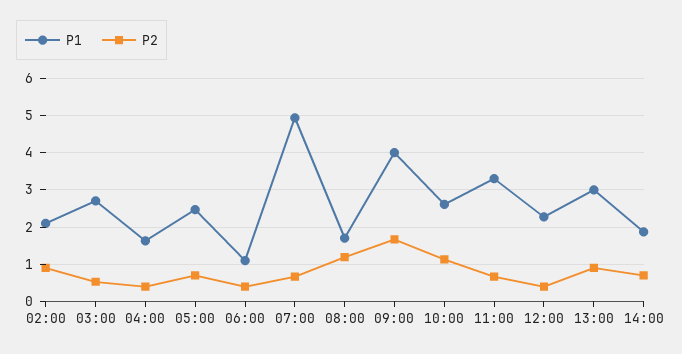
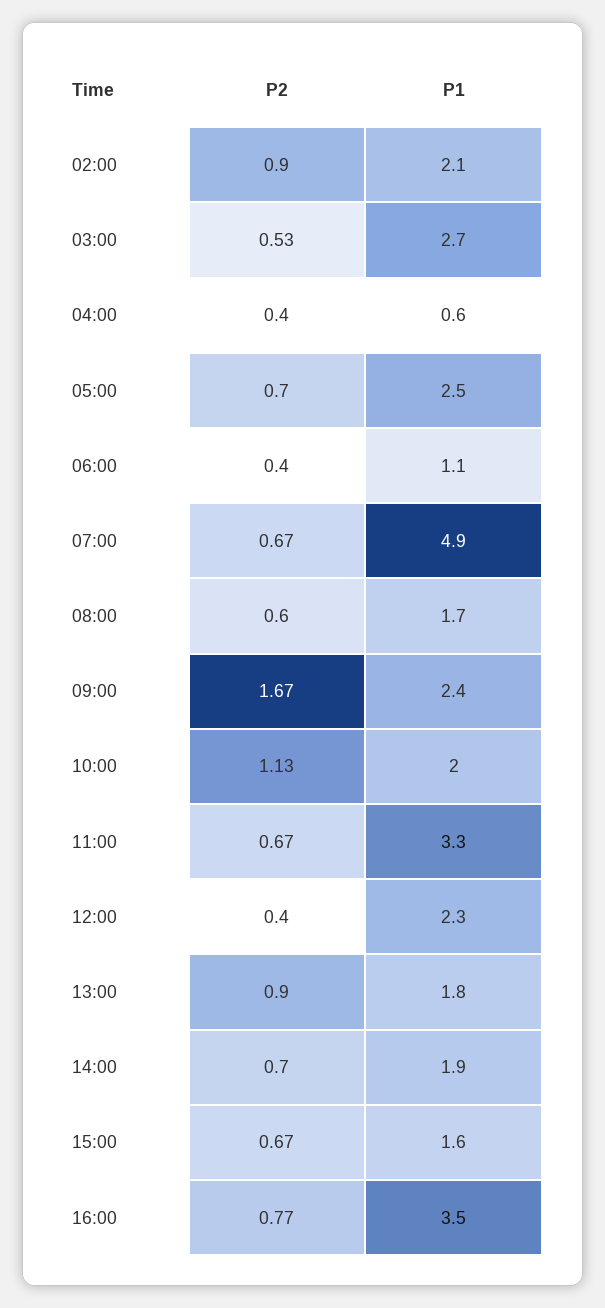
P1, 04:00: 1.6 -> 0.6
P2, 08:00: 1.2 -> 0.6
P1, 09:00: 4 -> 2.4
P1, 10:00: 2.6 -> 2
P1, 13:00: 3 -> 1.8
P2, 15:00: none -> 0.67
P1, 15:00: none -> 1.6
P2, 16:00: none -> 0.77
P1, 16:00: none -> 3.5

